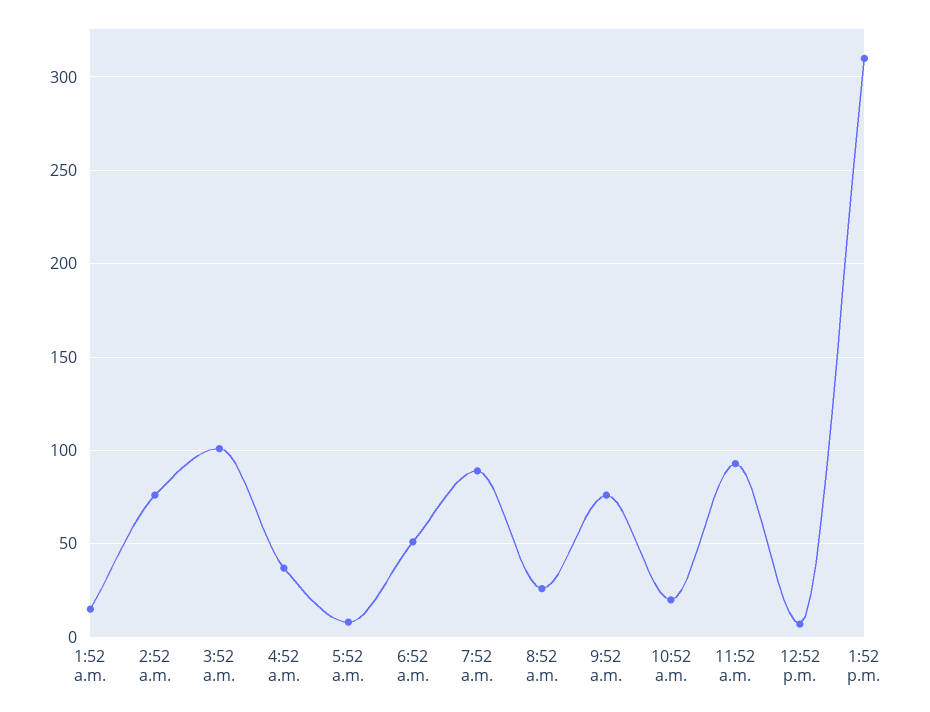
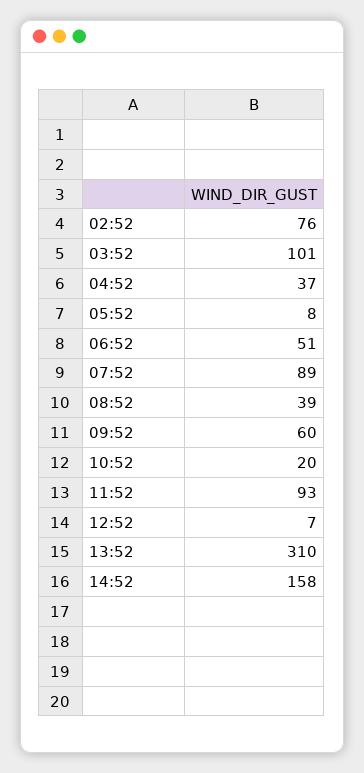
1:52 a.m.: 15 -> none
8:52 a.m.: 25 -> 39
9:52 a.m.: 75 -> 60
14:52: none -> 158

